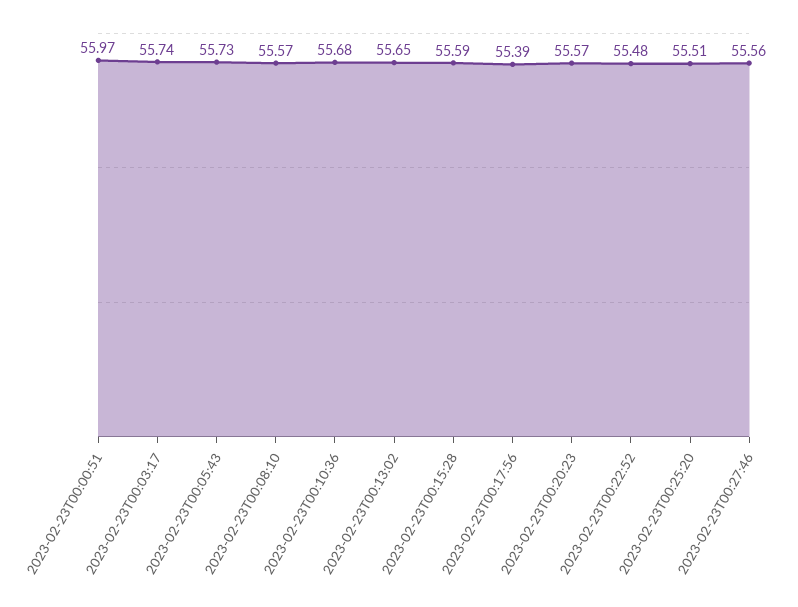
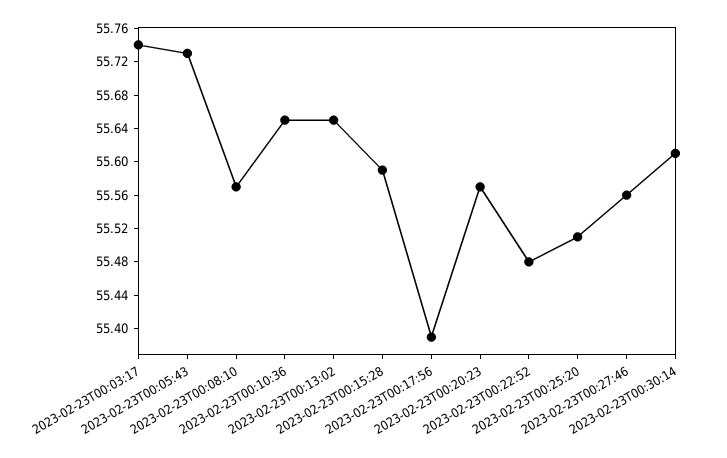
2023-02-23T00:00:51: 55.97 -> none
2023-02-23T00:10:36: 55.68 -> 55.65
2023-02-23T00:30:14: none -> 55.61

